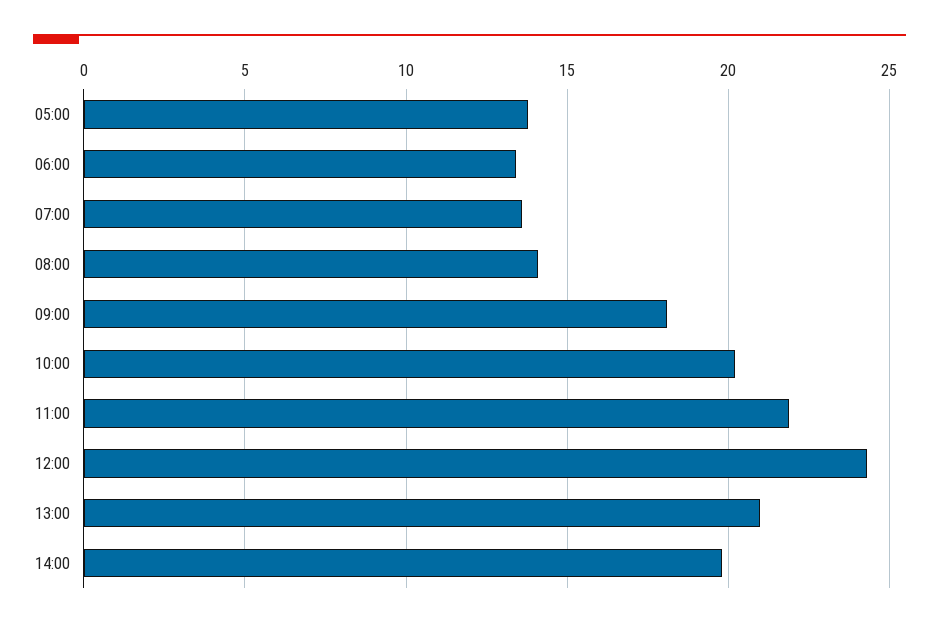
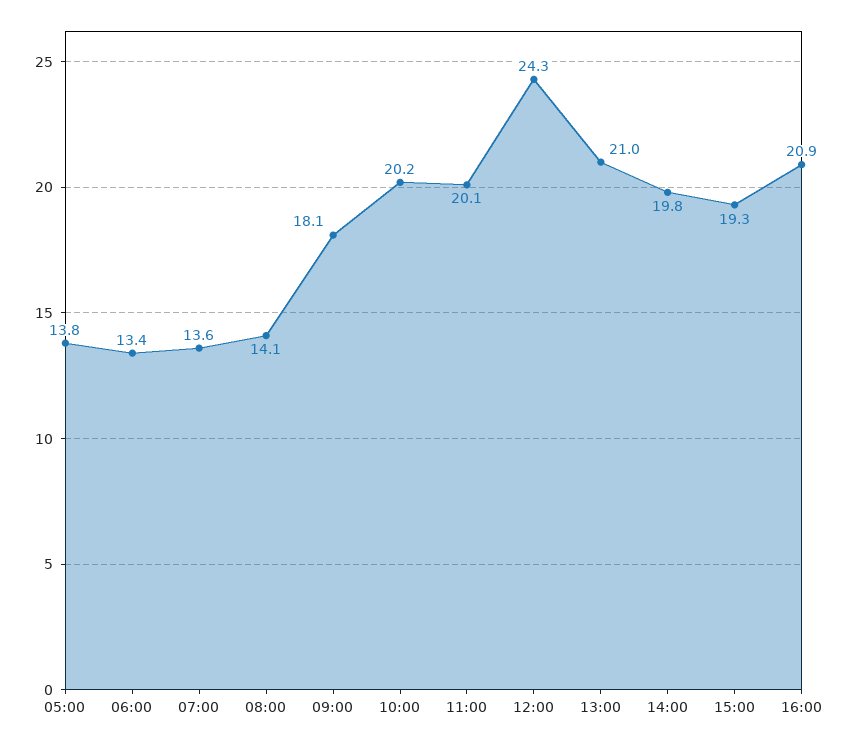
11:00: 22 -> 20.1
15:00: none -> 19.3
16:00: none -> 20.9

